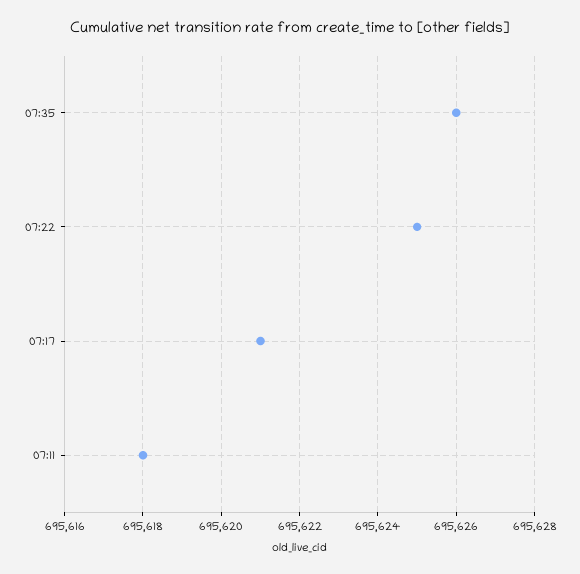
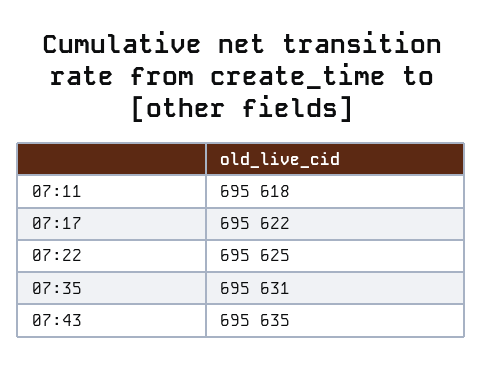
07:35: 695626 -> 695631
07:17: 695621 -> 695622
07:43: none -> 695635

